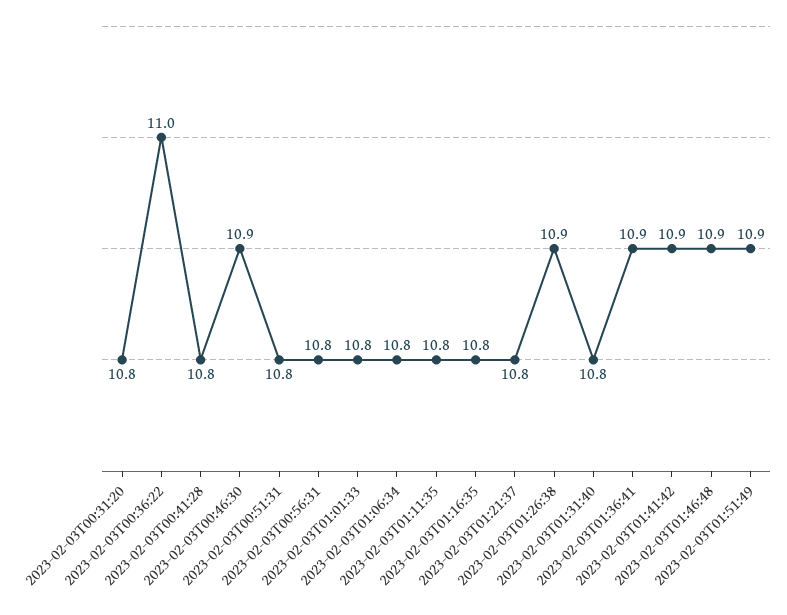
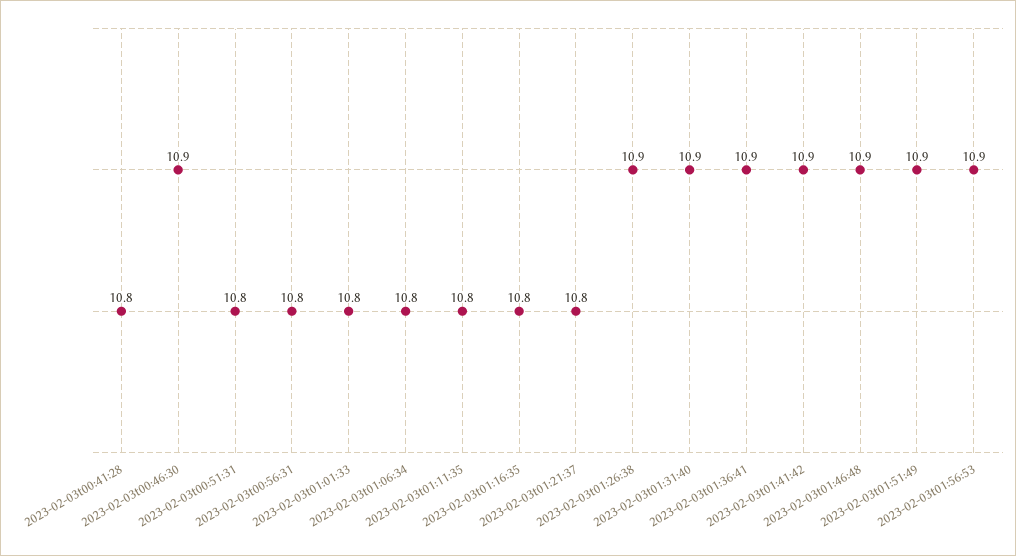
2023-02-03T00:31:20: 10.8 -> none
2023-02-03T00:36:22: 11 -> none
2023-02-03T01:31:40: 10.8 -> 10.9
2023-02-03t01:56:53: none -> 10.9

